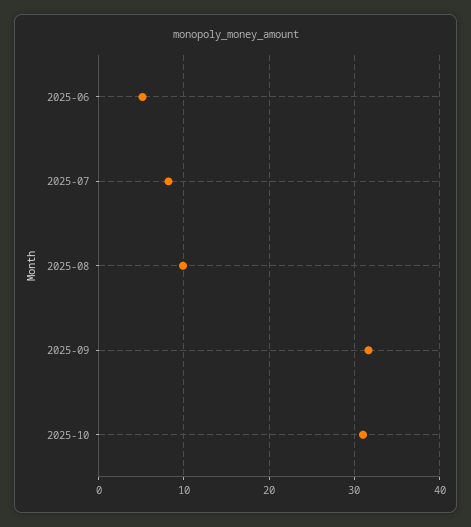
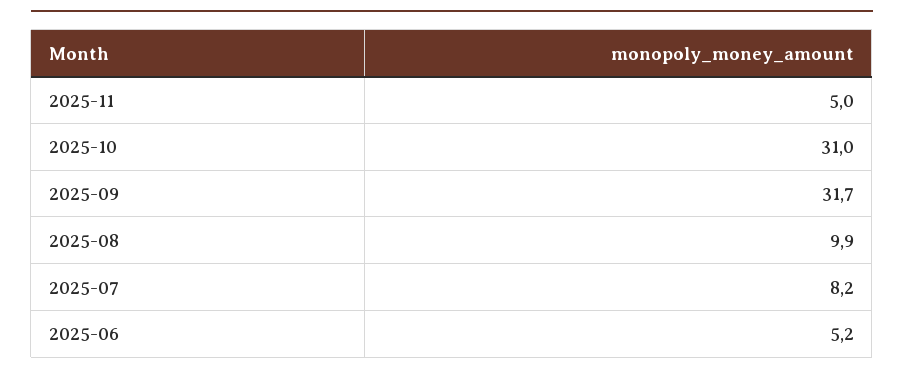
2025-11: none -> 5

